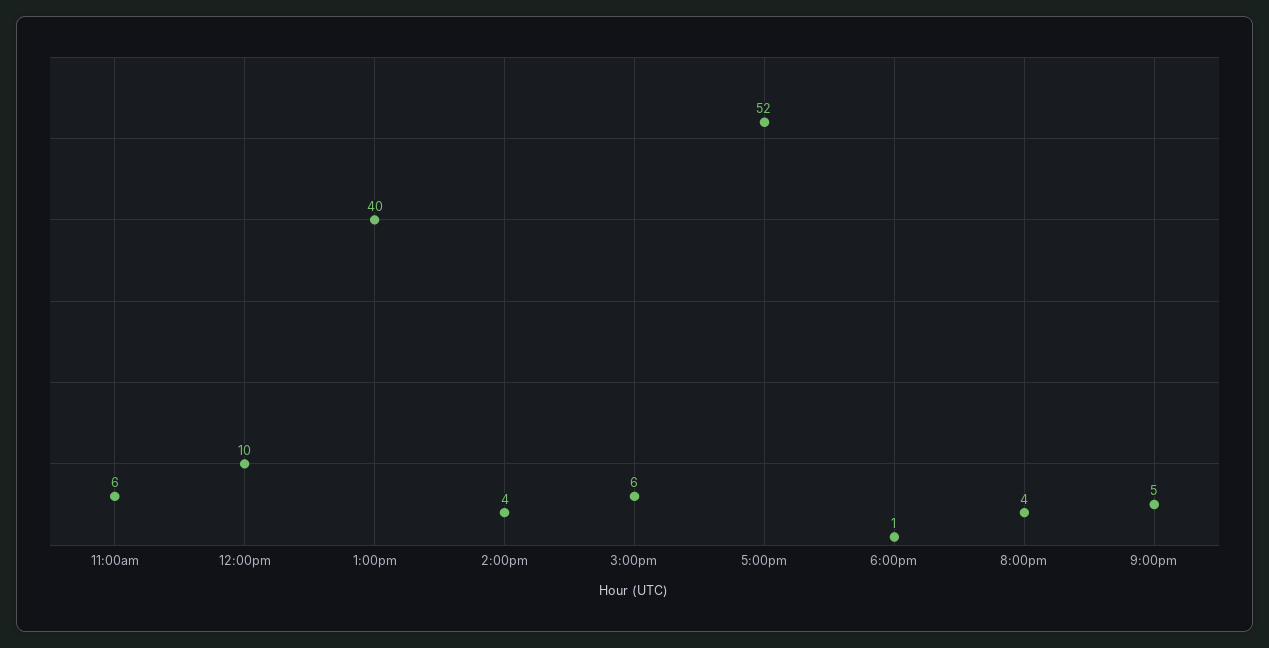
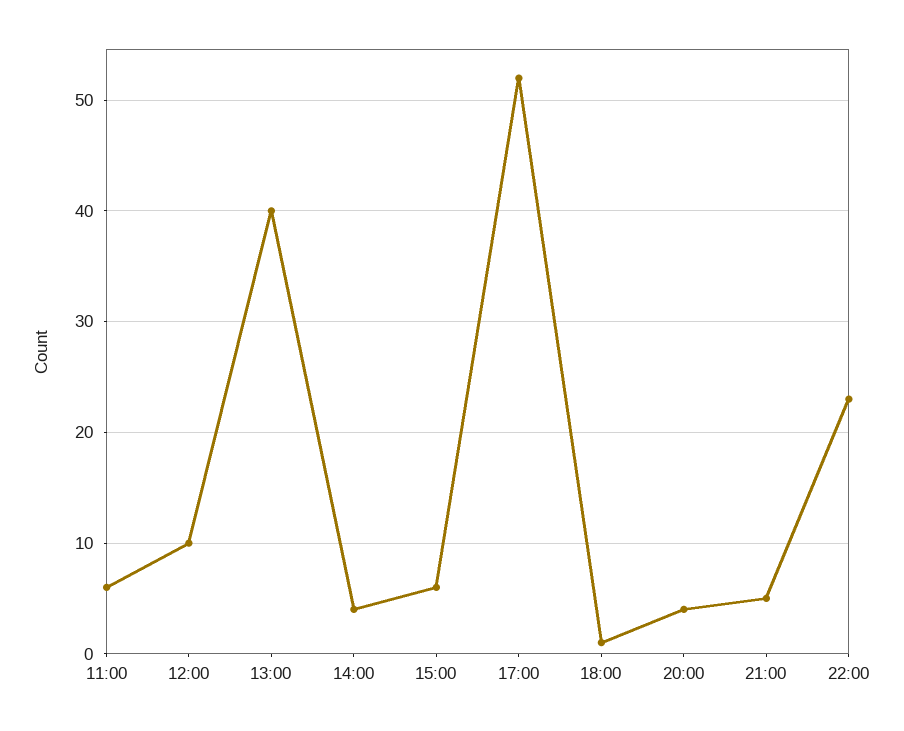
22:00: none -> 23

